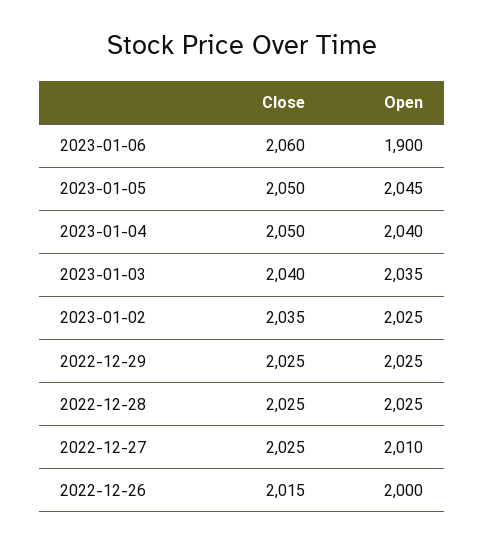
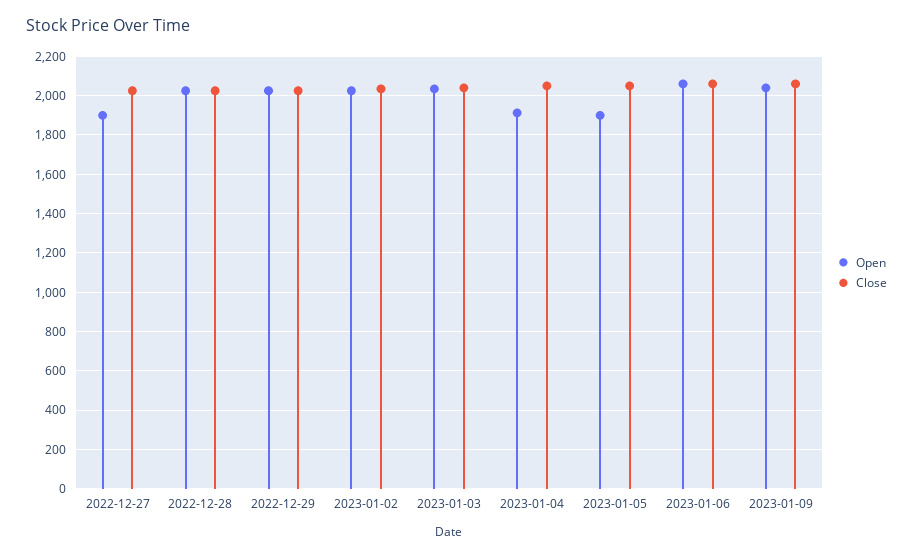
Open, 2023-01-06: 1900 -> 2050
Open, 2023-01-05: 2045 -> 1900
Open, 2023-01-04: 2040 -> 1900
Open, 2022-12-27: 2010 -> 1900
Close, 2022-12-26: 2015 -> none
Open, 2022-12-26: 2000 -> none
Open, 2023-01-09: none -> 2050
Close, 2023-01-09: none -> 2050

